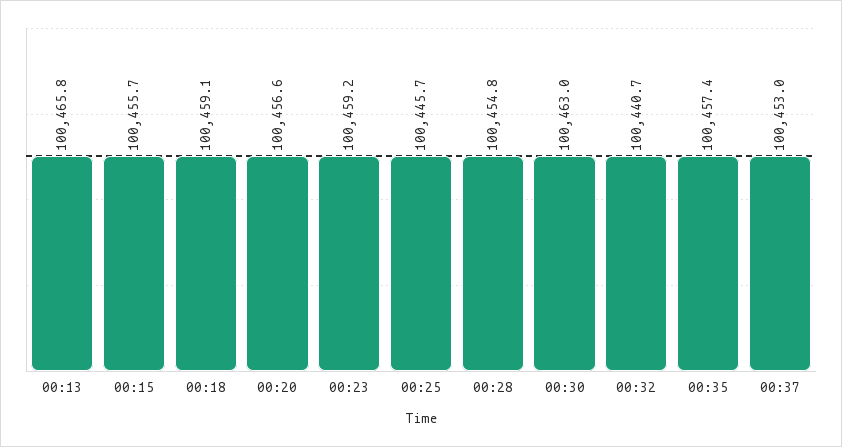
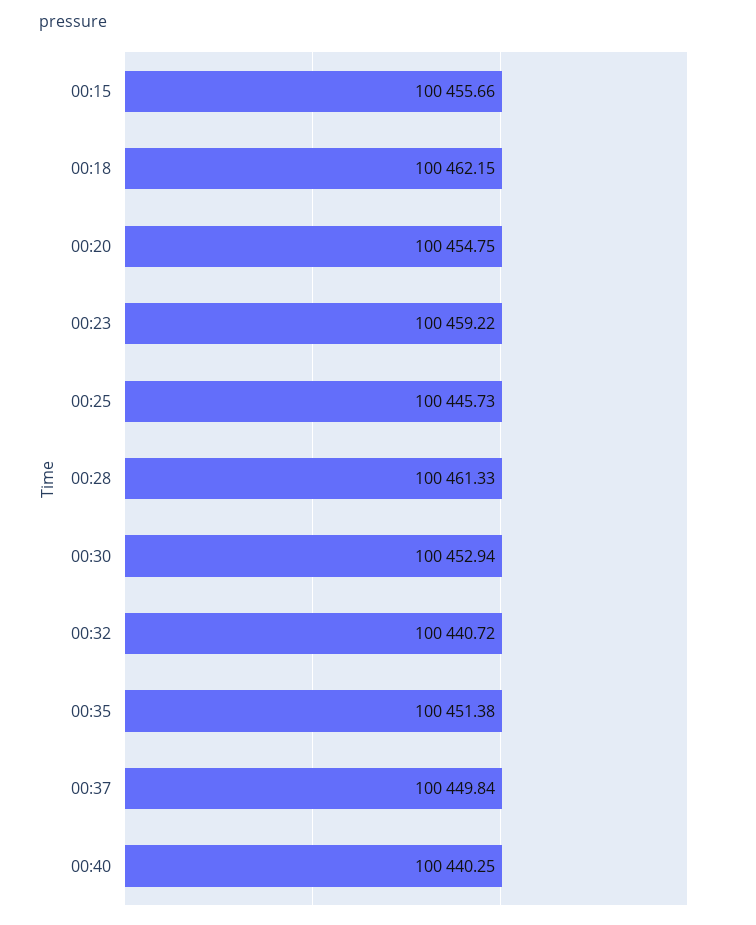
00:13: 100465.8 -> none
00:18: 100459.1 -> 100462.15
00:20: 100456.6 -> 100454.75
00:28: 100454.8 -> 100461.33
00:30: 100463 -> 100452.94
00:35: 100457.4 -> 100451.38
00:37: 100453 -> 100449.84
00:40: none -> 100440.25

